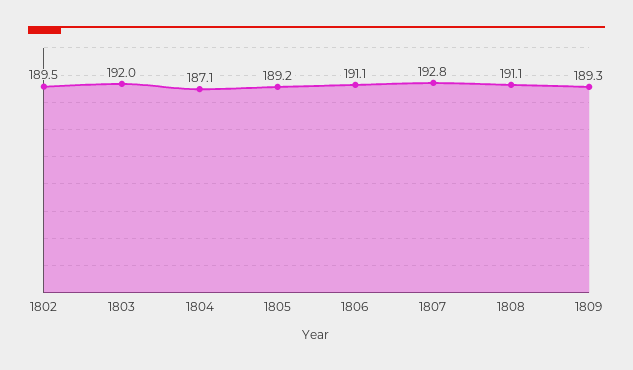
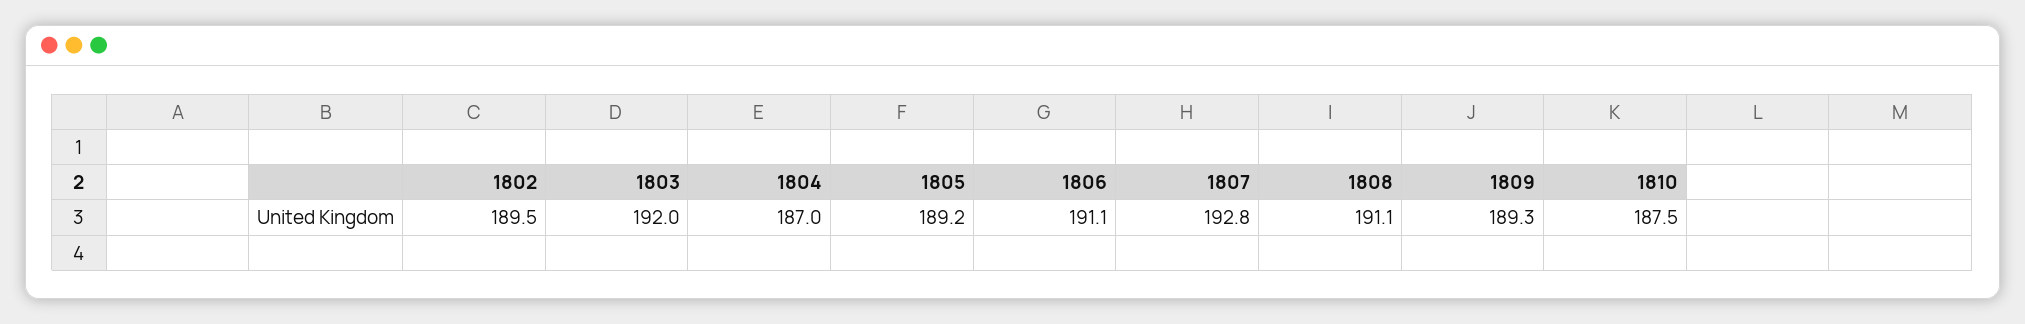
1804: 187.1 -> 187
1810: none -> 187.5

